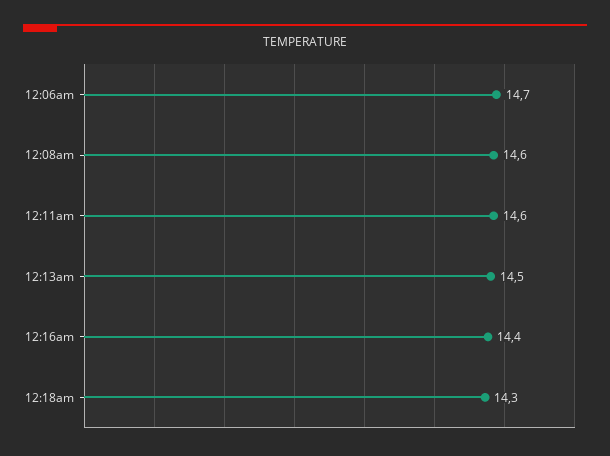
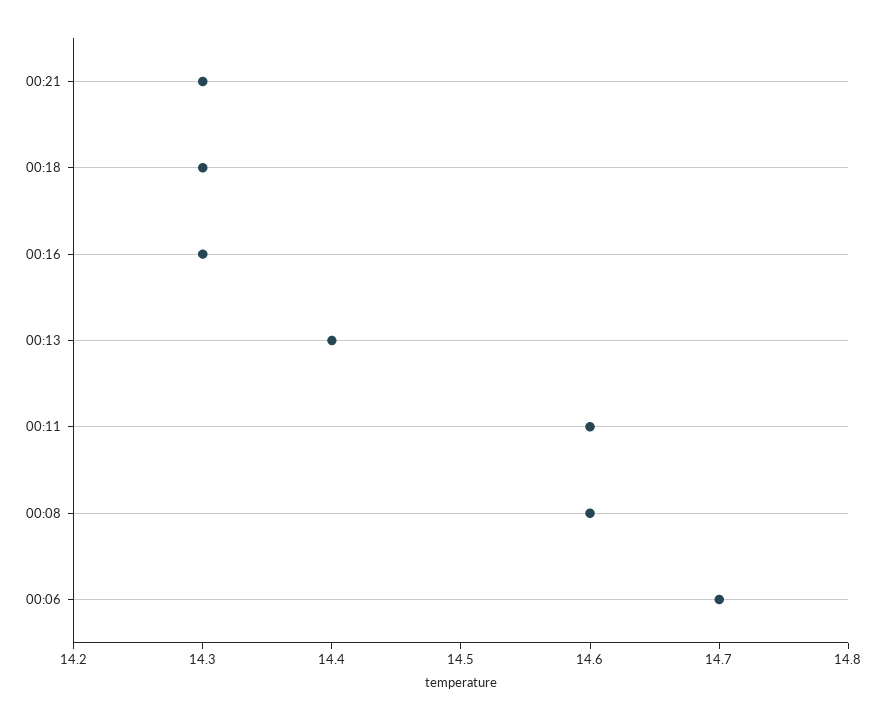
12:13am: 14.5 -> 14.4
12:16am: 14.4 -> 14.3
00:21: none -> 14.3

